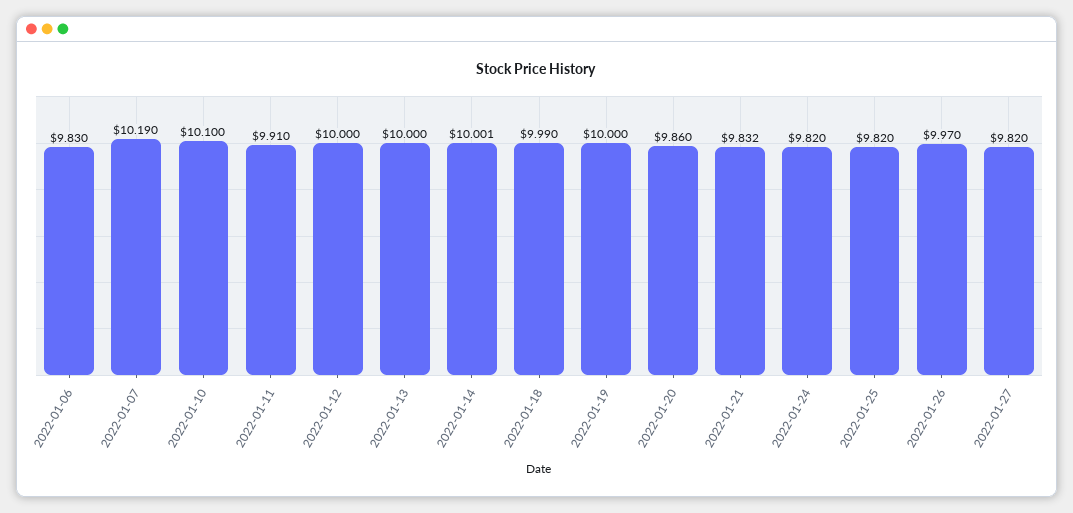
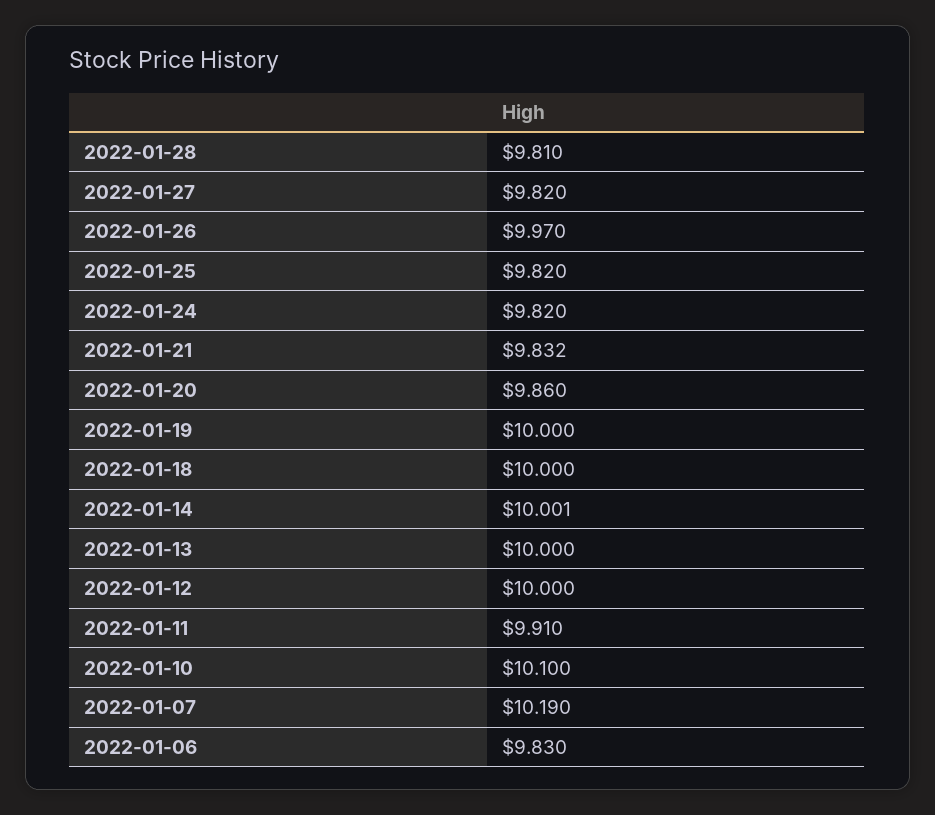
2022-01-18: 9.99 -> 10
2022-01-28: none -> 9.81

